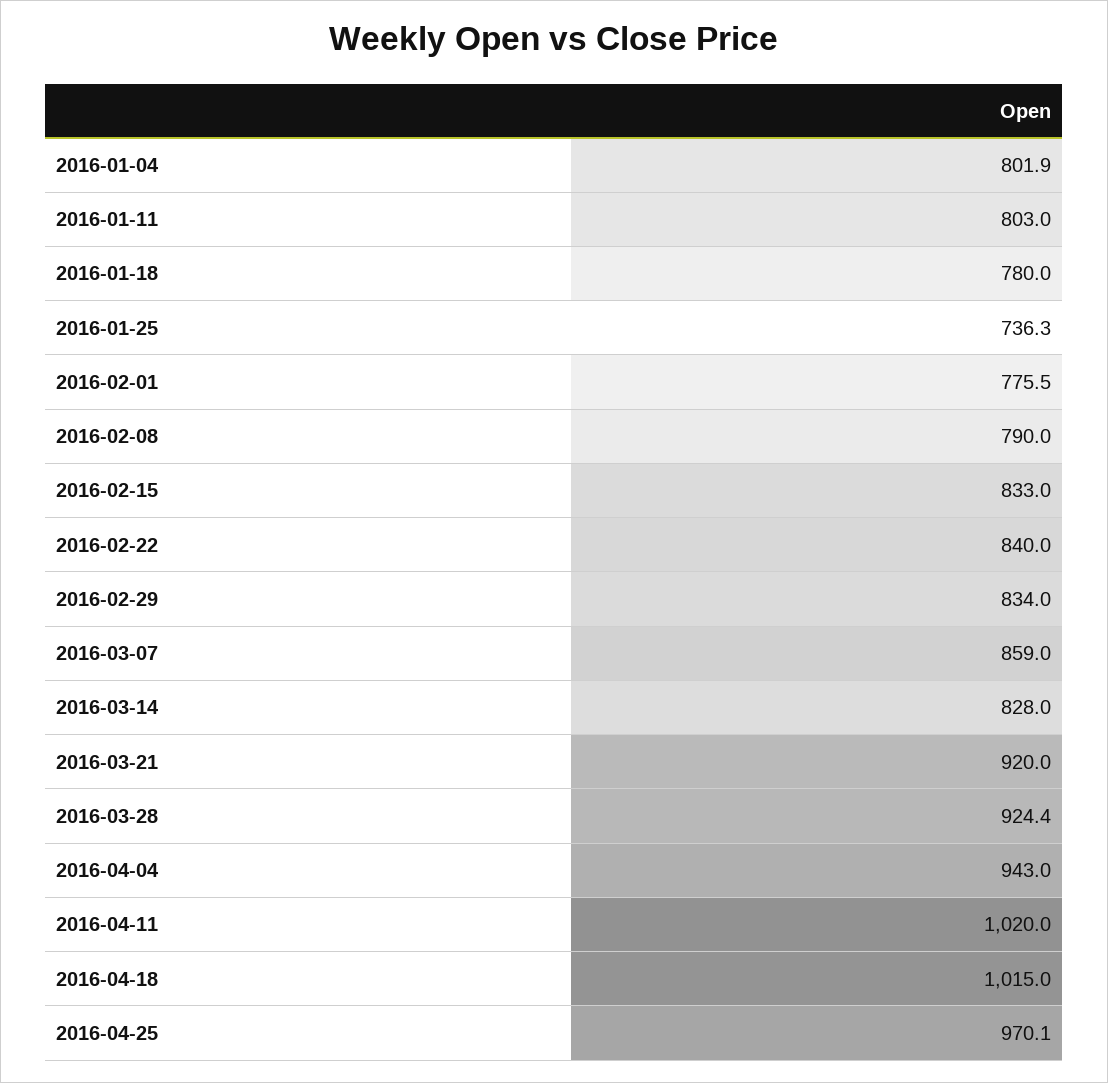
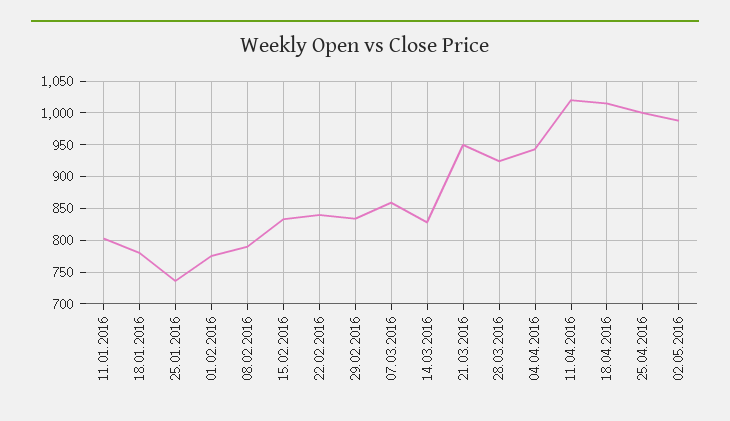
2016-01-04: 801.9 -> none
2016-03-21: 920 -> 950
2016-04-25: 970.1 -> 1000
02.05.2016: none -> 990

